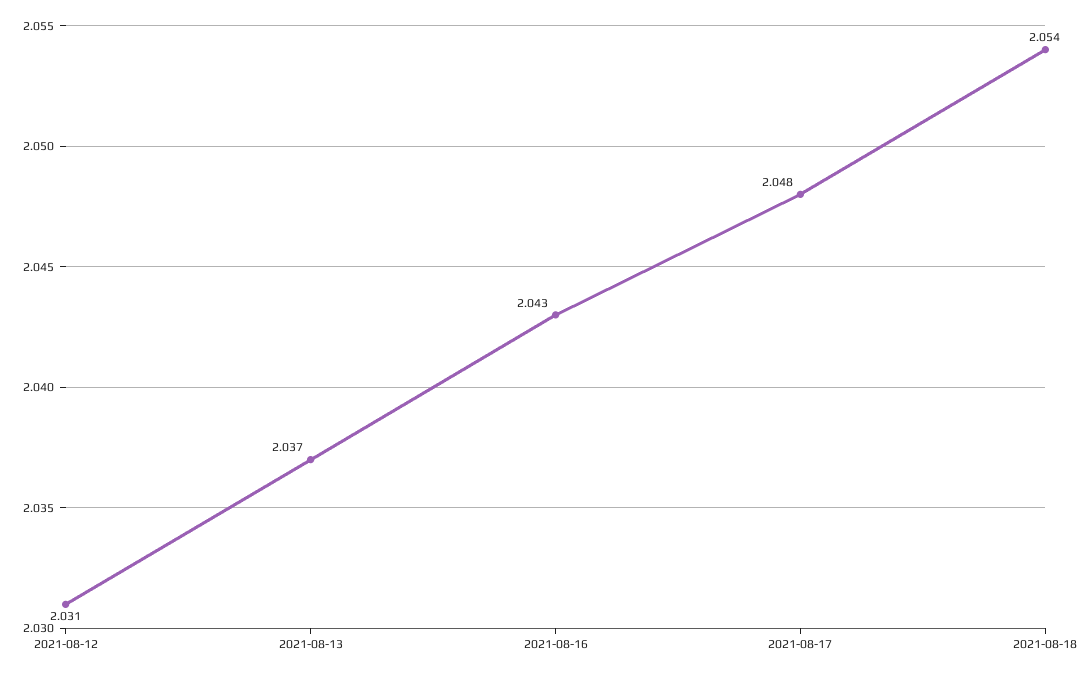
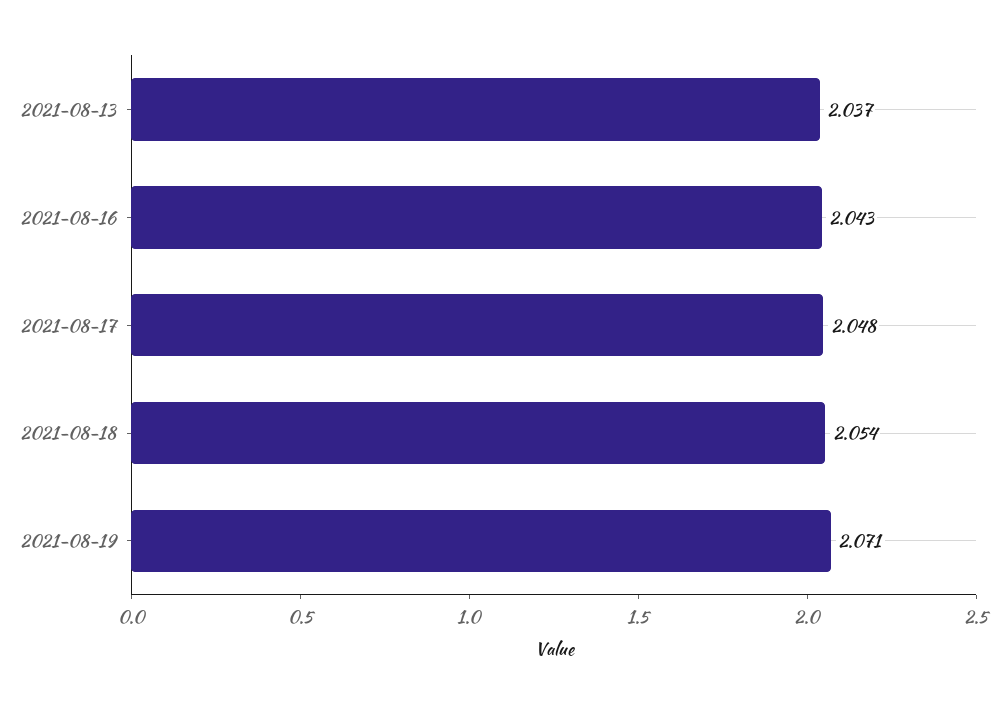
2021-08-12: 2.031 -> none
2021-08-19: none -> 2.071

